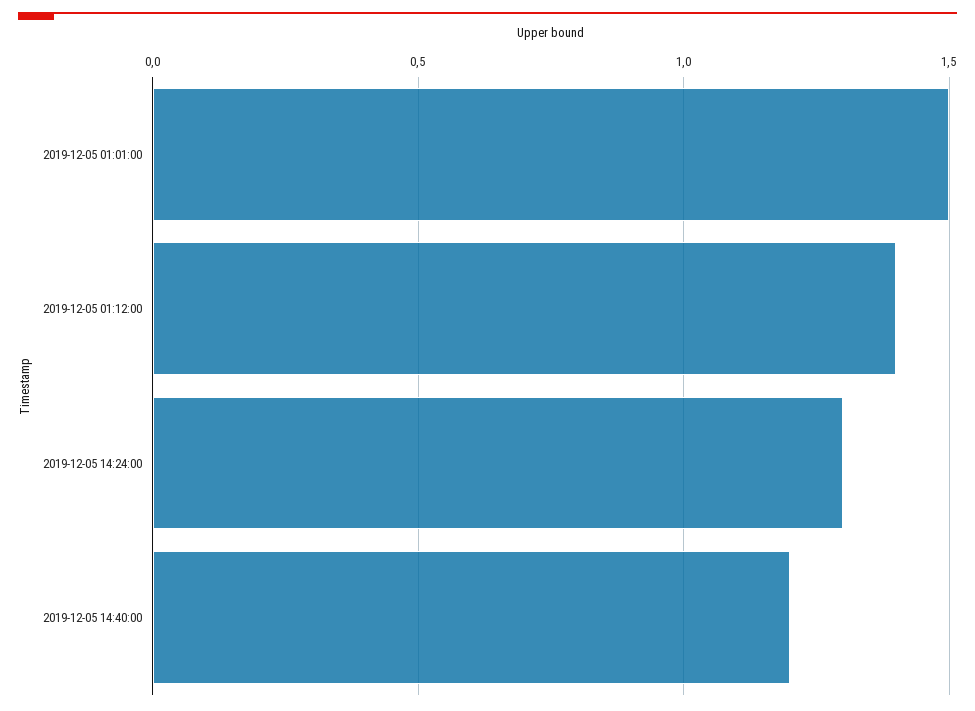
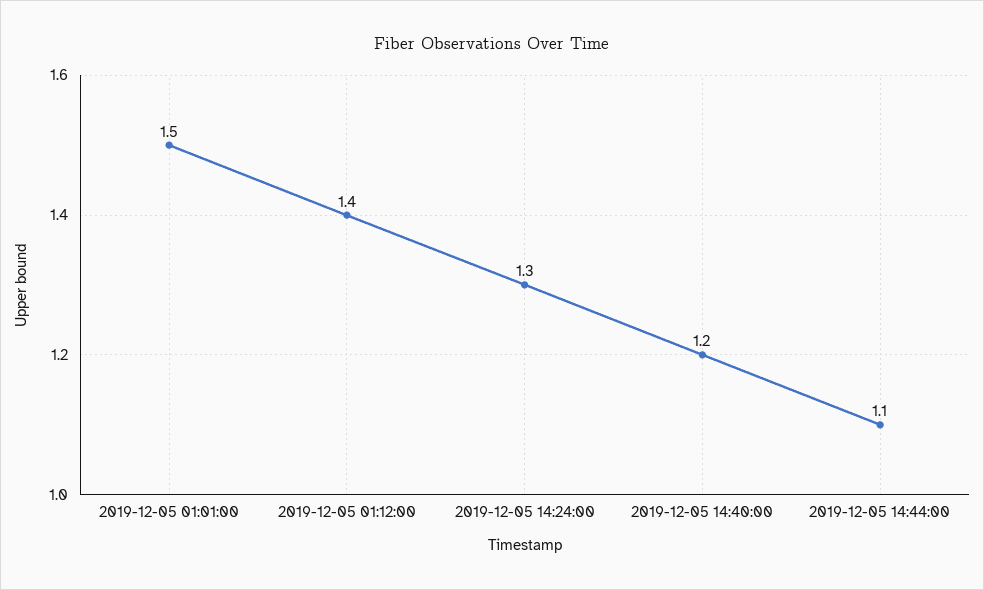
2019-12-05 14:44:00: none -> 1.1

